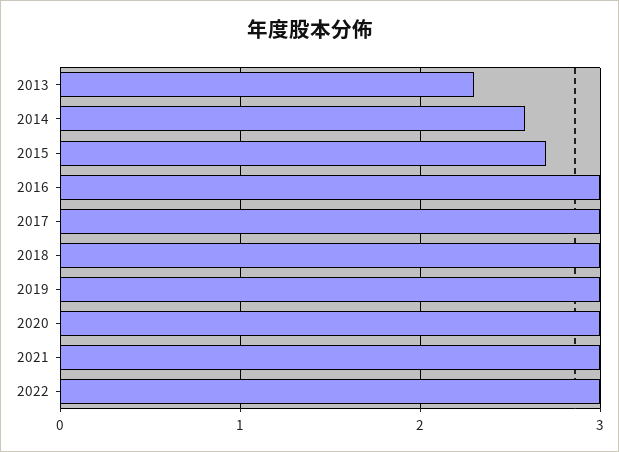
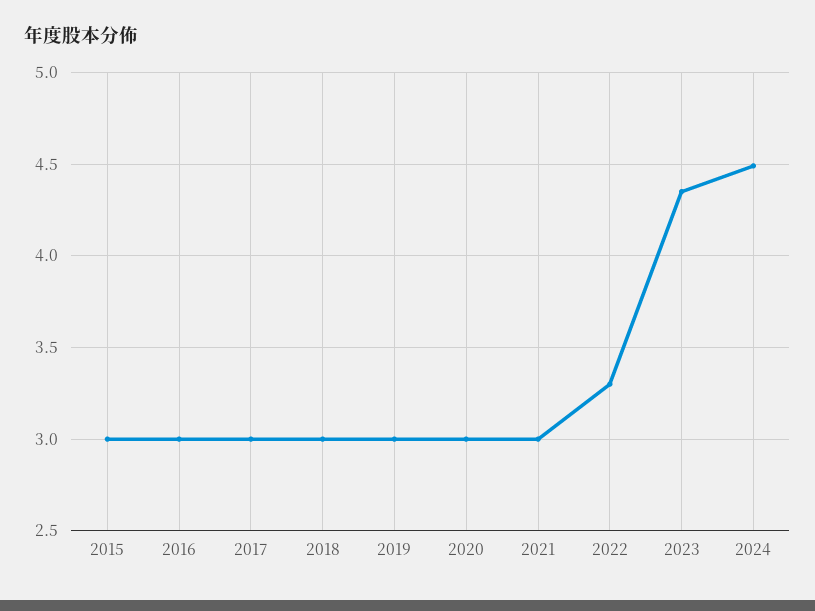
2013: 2.3 -> none
2014: 2.6 -> none
2015: 2.7 -> 3
2022: 3 -> 3.3
2023: none -> 4.35
2024: none -> 4.5

